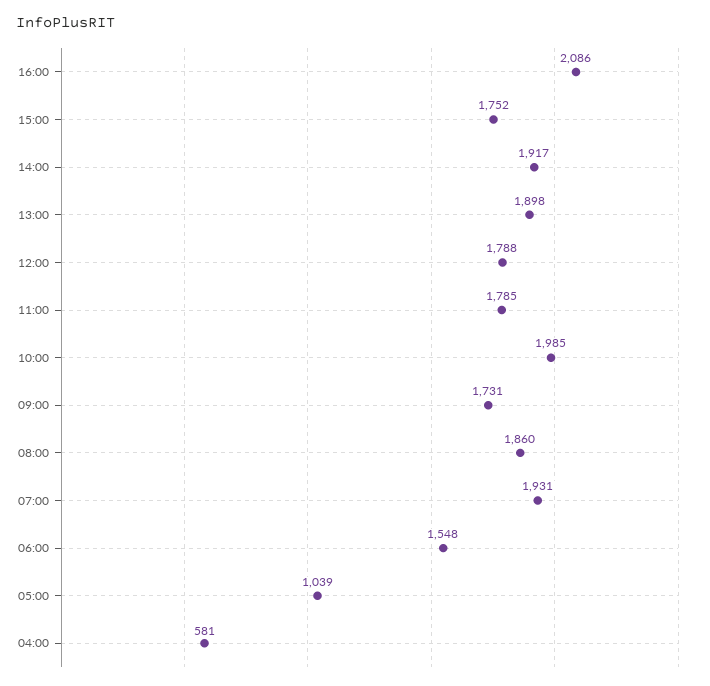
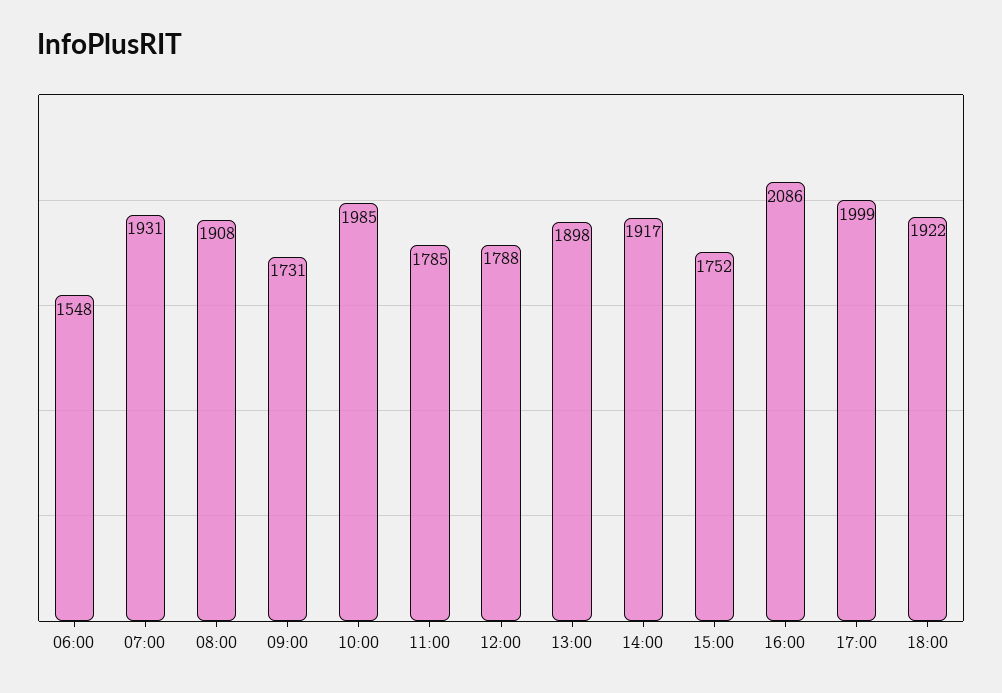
08:00: 1860 -> 1908
05:00: 1039 -> none
04:00: 581 -> none
17:00: none -> 1999
18:00: none -> 1922

